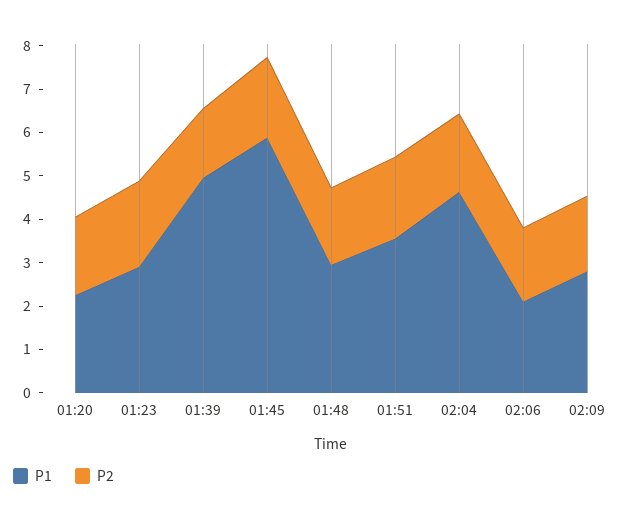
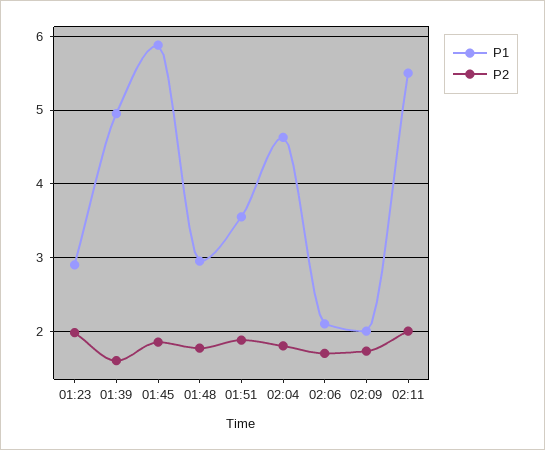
P1, 01:20: 2.2 -> none
P2, 01:20: 1.8 -> none
P1, 02:09: 2.8 -> 2
P1, 02:11: none -> 5.5
P2, 02:11: none -> 2

